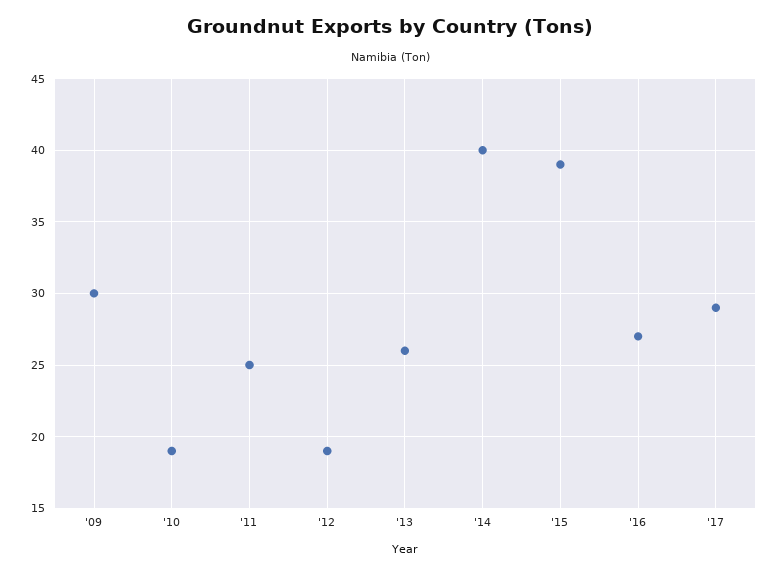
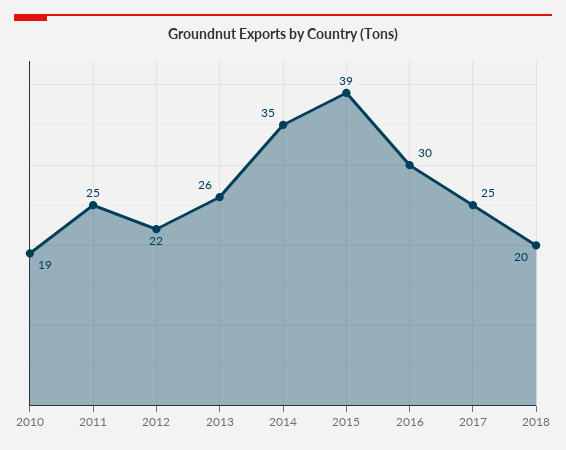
'09: 30 -> none
'12: 19 -> 22
'14: 40 -> 35
'16: 27 -> 30
'17: 29 -> 25
2018: none -> 20

